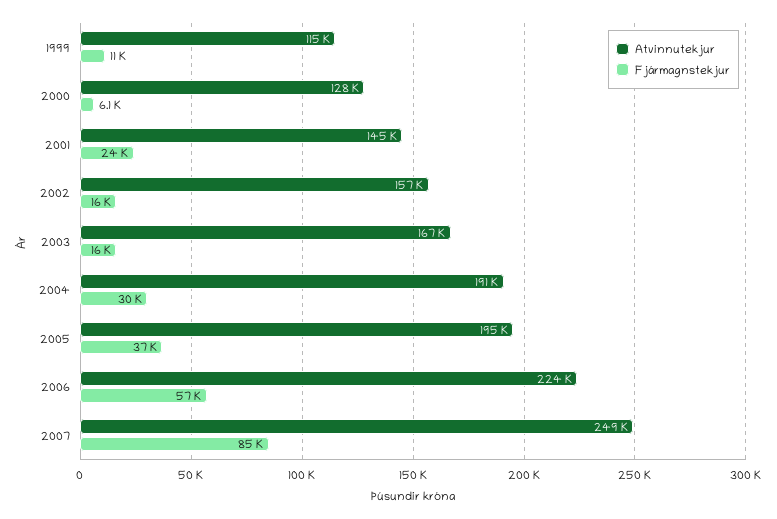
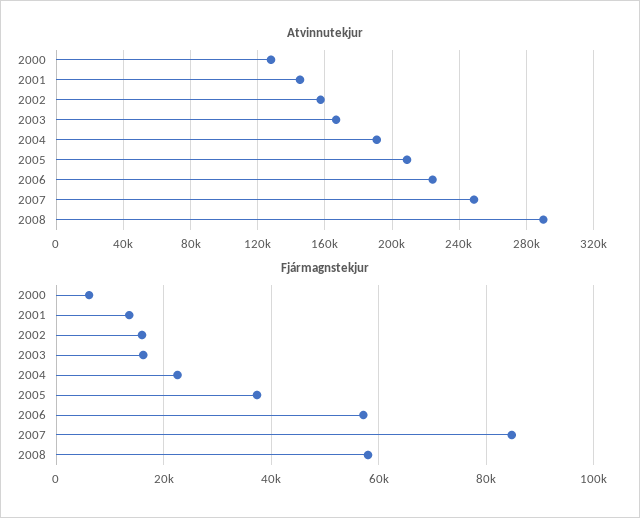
Atvinnutekjur, 1999: 115000 -> none
Fjármagnstekjur, 1999: 11000 -> none
Fjármagnstekjur, 2001: 24000 -> 14000
Fjármagnstekjur, 2004: 30000 -> 22000
Atvinnutekjur, 2005: 195000 -> 210000
Atvinnutekjur, 2008: none -> 290000
Fjármagnstekjur, 2008: none -> 58000

